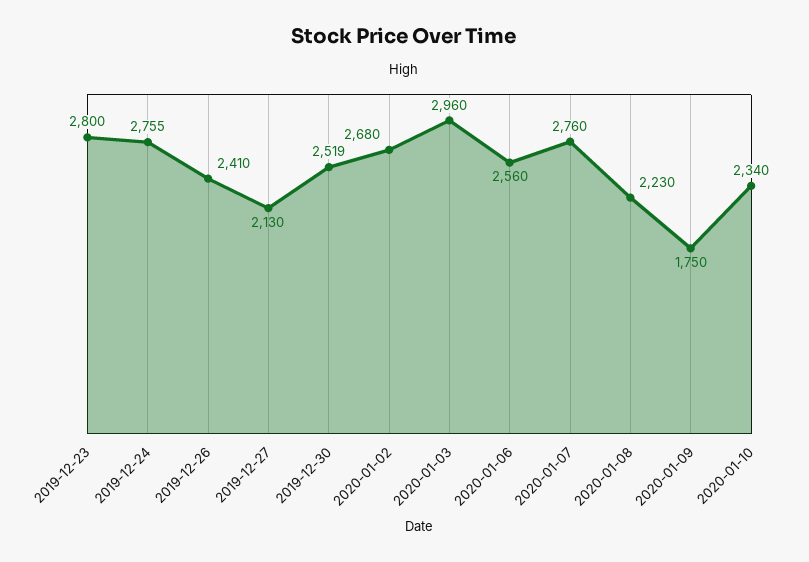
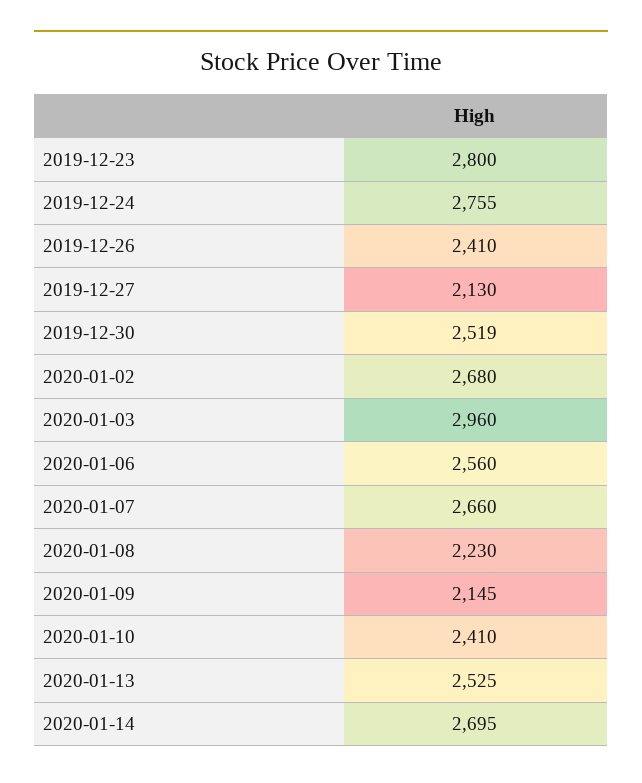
2020-01-07: 2760 -> 2660
2020-01-09: 1750 -> 2145
2020-01-10: 2340 -> 2410
2020-01-13: none -> 2525
2020-01-14: none -> 2695

